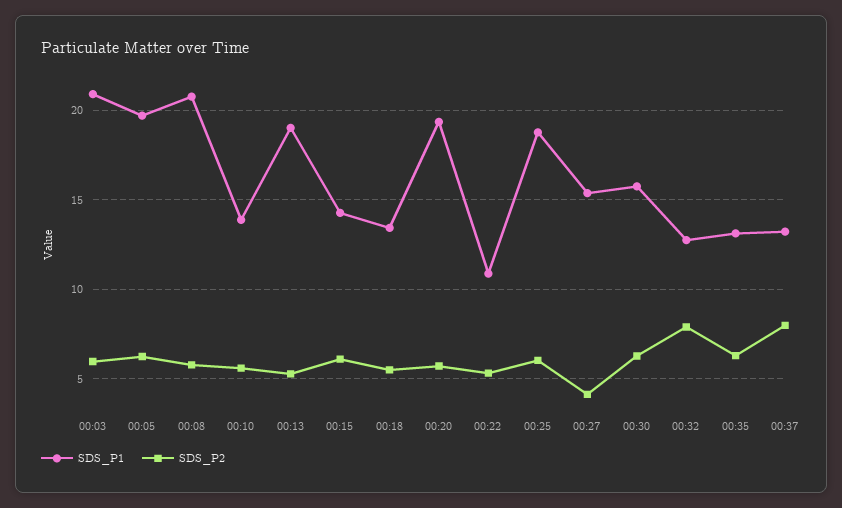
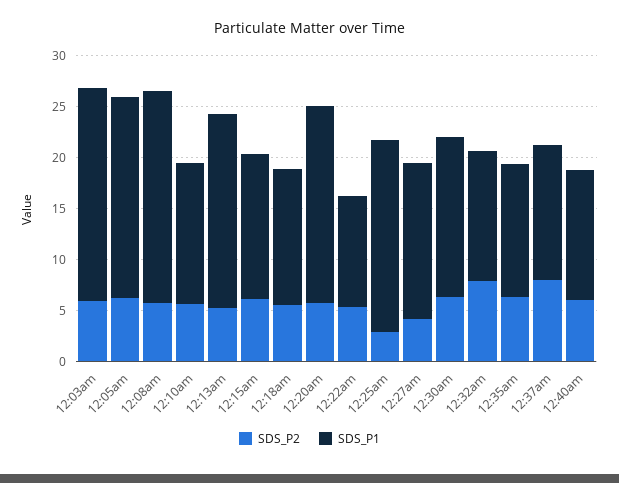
SDS_P2, 00:25: 6 -> 3
SDS_P2, 12:40am: none -> 6
SDS_P1, 12:40am: none -> 13

